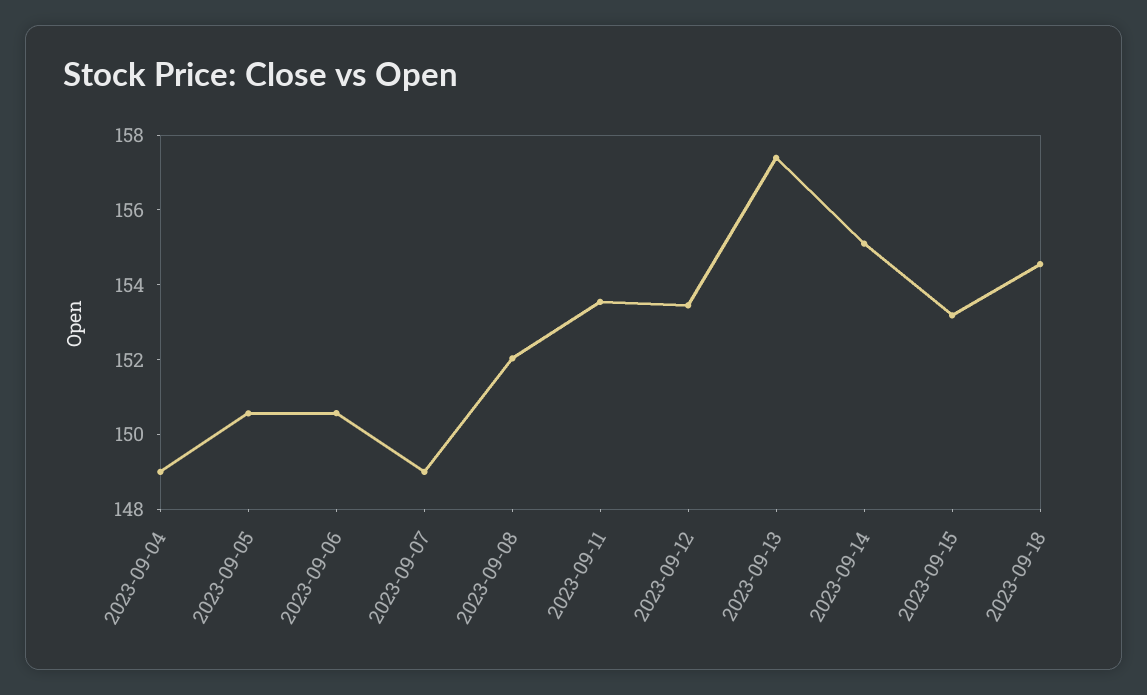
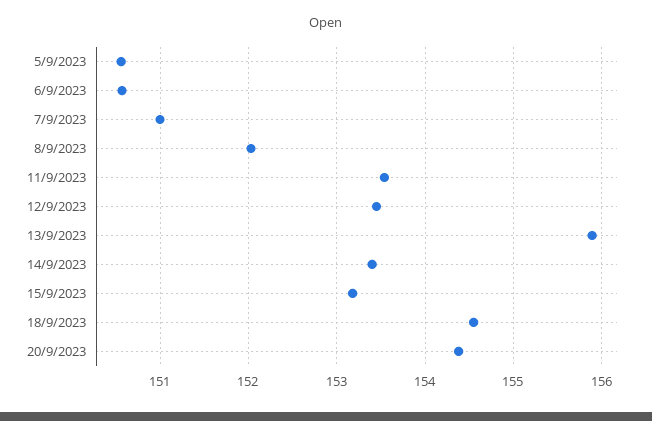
2023-09-04: 149 -> none
2023-09-07: 149 -> 151
2023-09-13: 157.5 -> 155.9
2023-09-14: 155 -> 153.4
20/9/2023: none -> 154.4

